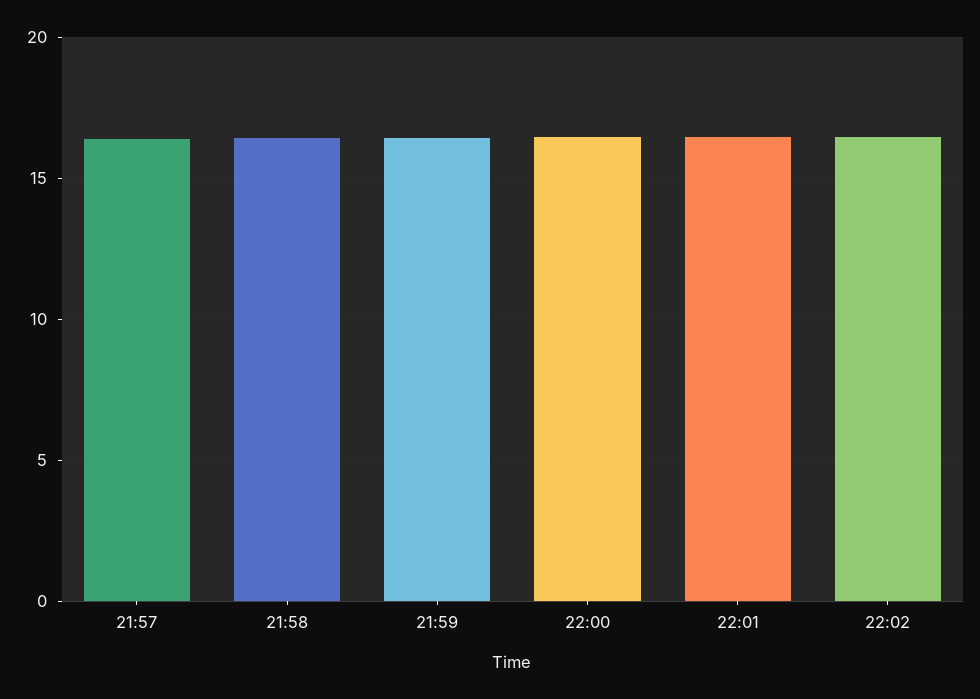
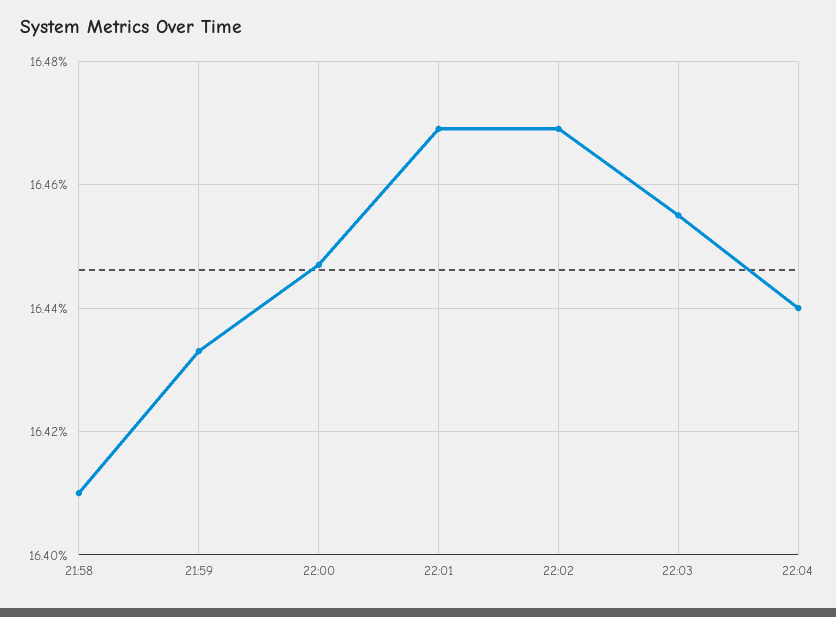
21:57: 16.5 -> none
22:03: none -> 16.455
22:04: none -> 16.44

